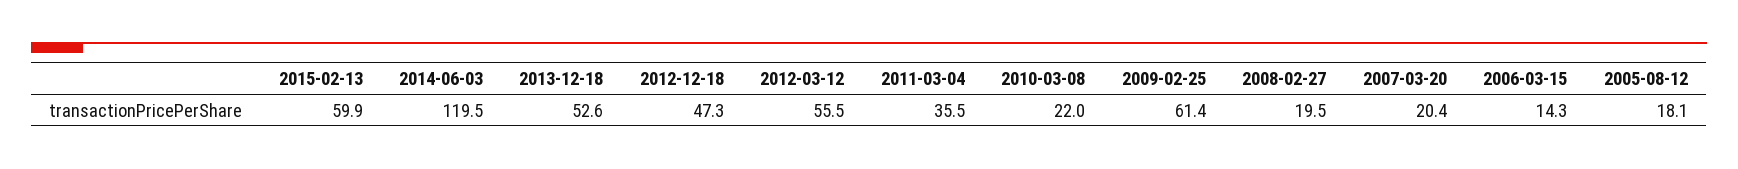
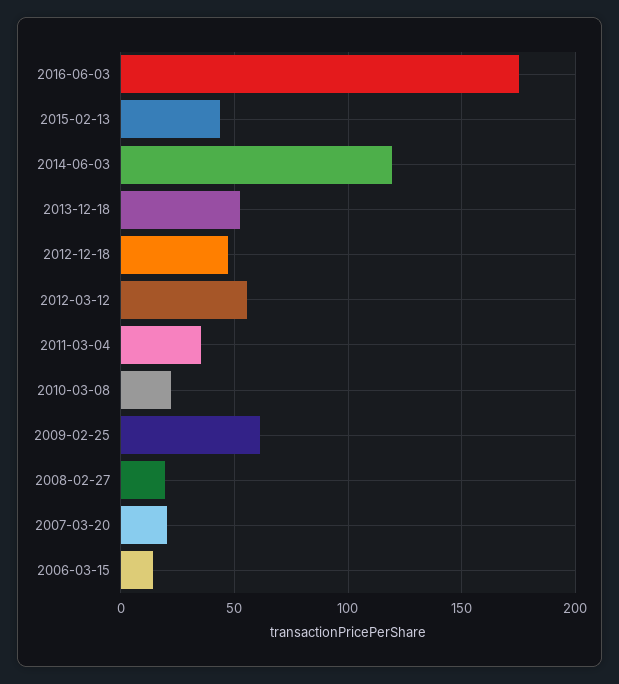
2015-02-13: 59.9 -> 45
2005-08-12: 18.1 -> none
2016-06-03: none -> 175

